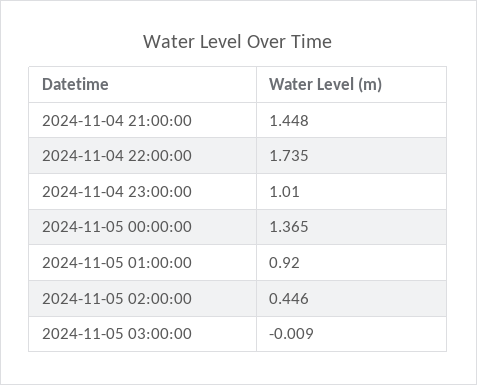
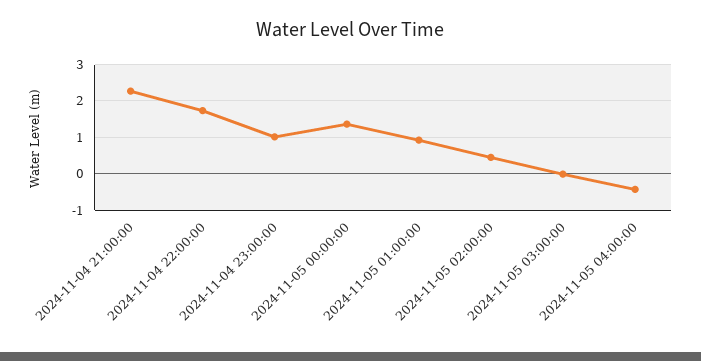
2024-11-04 21:00:00: 1.448 -> 2.2
2024-11-05 04:00:00: none -> -0.4

